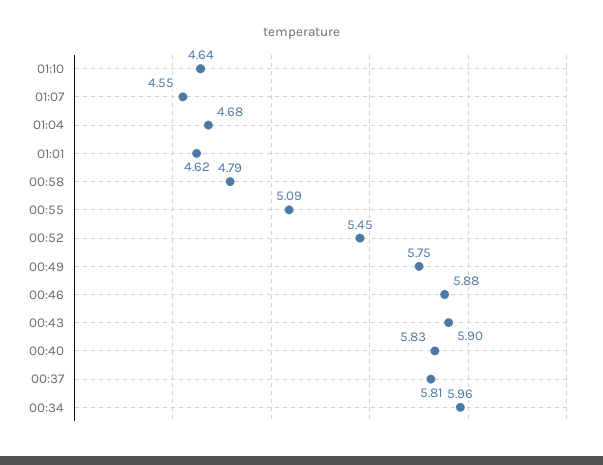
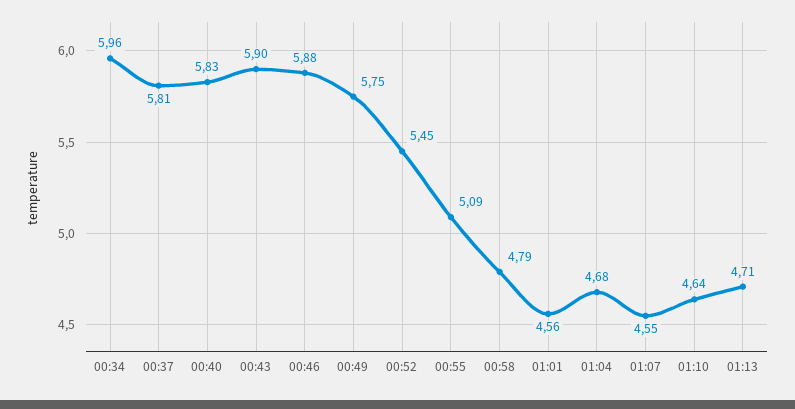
01:01: 4.62 -> 4.56
01:13: none -> 4.71

